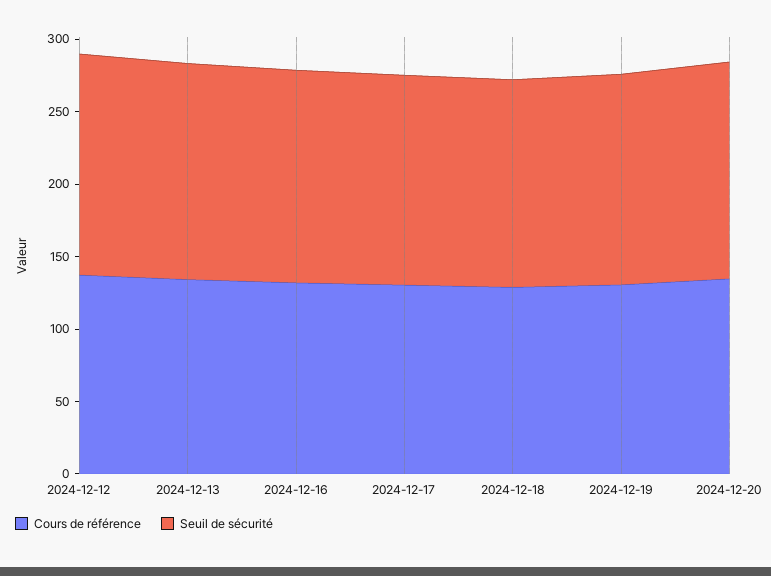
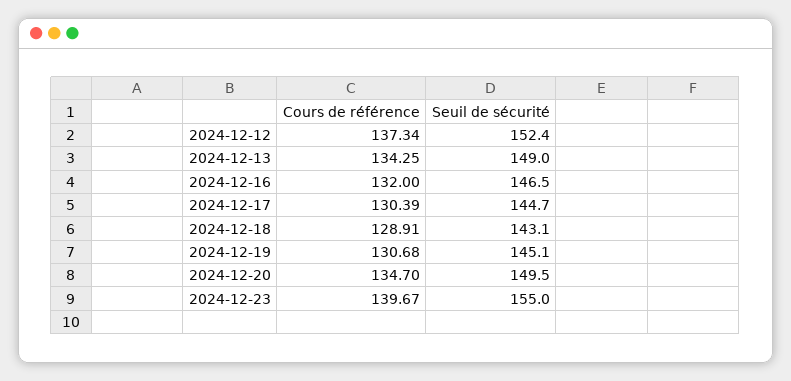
Cours de référence, 2024-12-23: none -> 139.67
Seuil de sécurité, 2024-12-23: none -> 155

